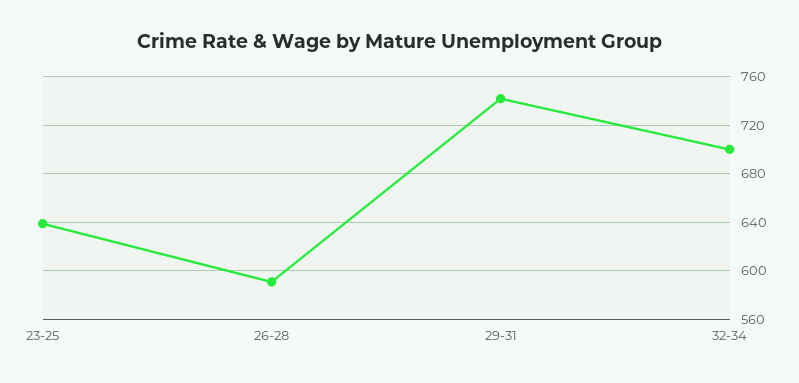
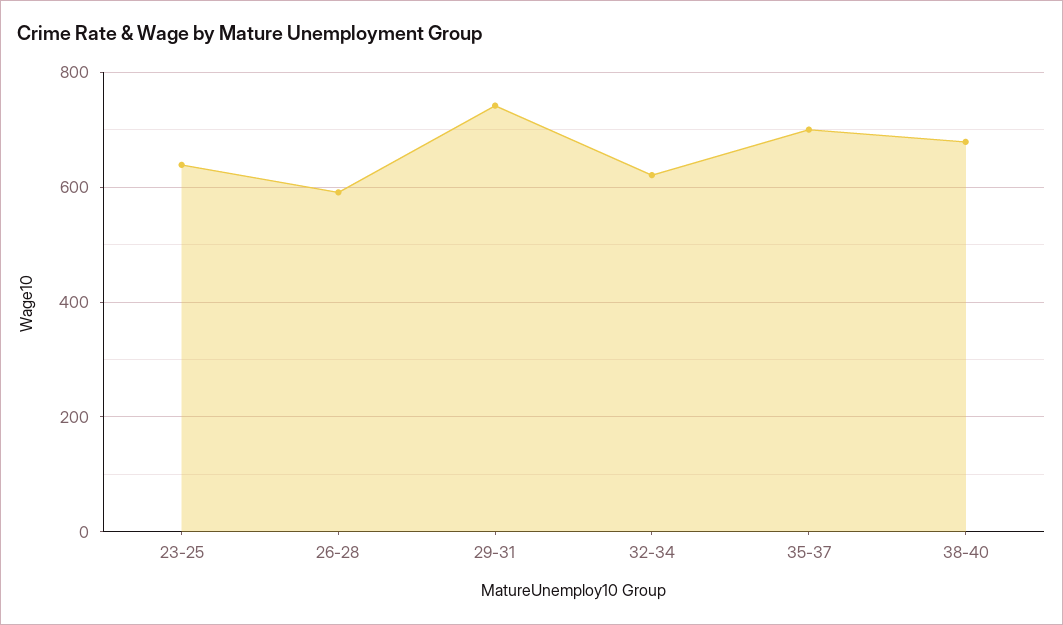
32-34: 700 -> 620
35-37: none -> 700
38-40: none -> 680

